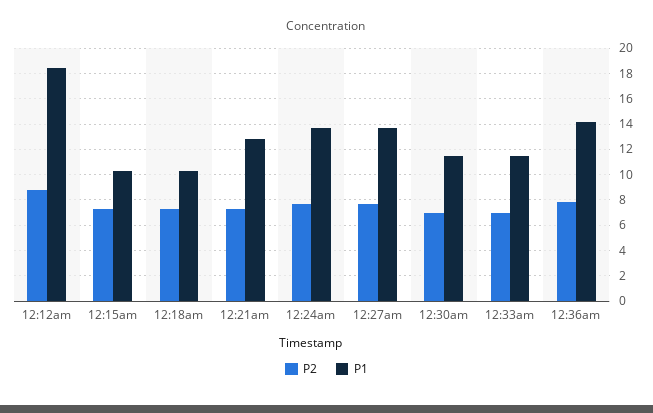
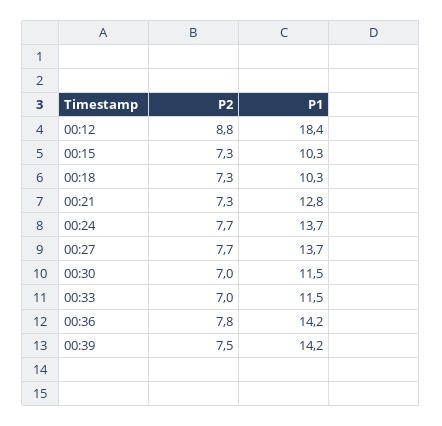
P2, 00:39: none -> 7.5
P1, 00:39: none -> 14.2

